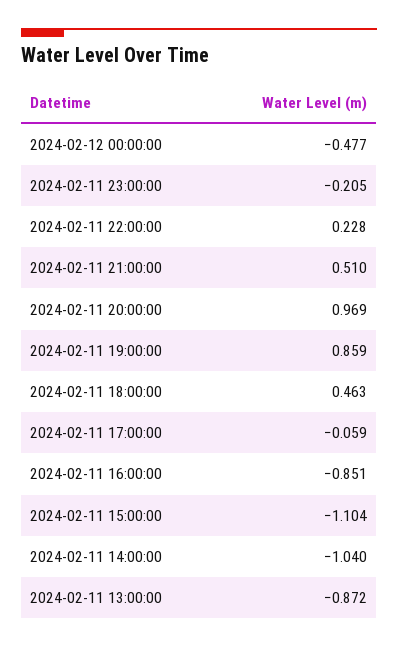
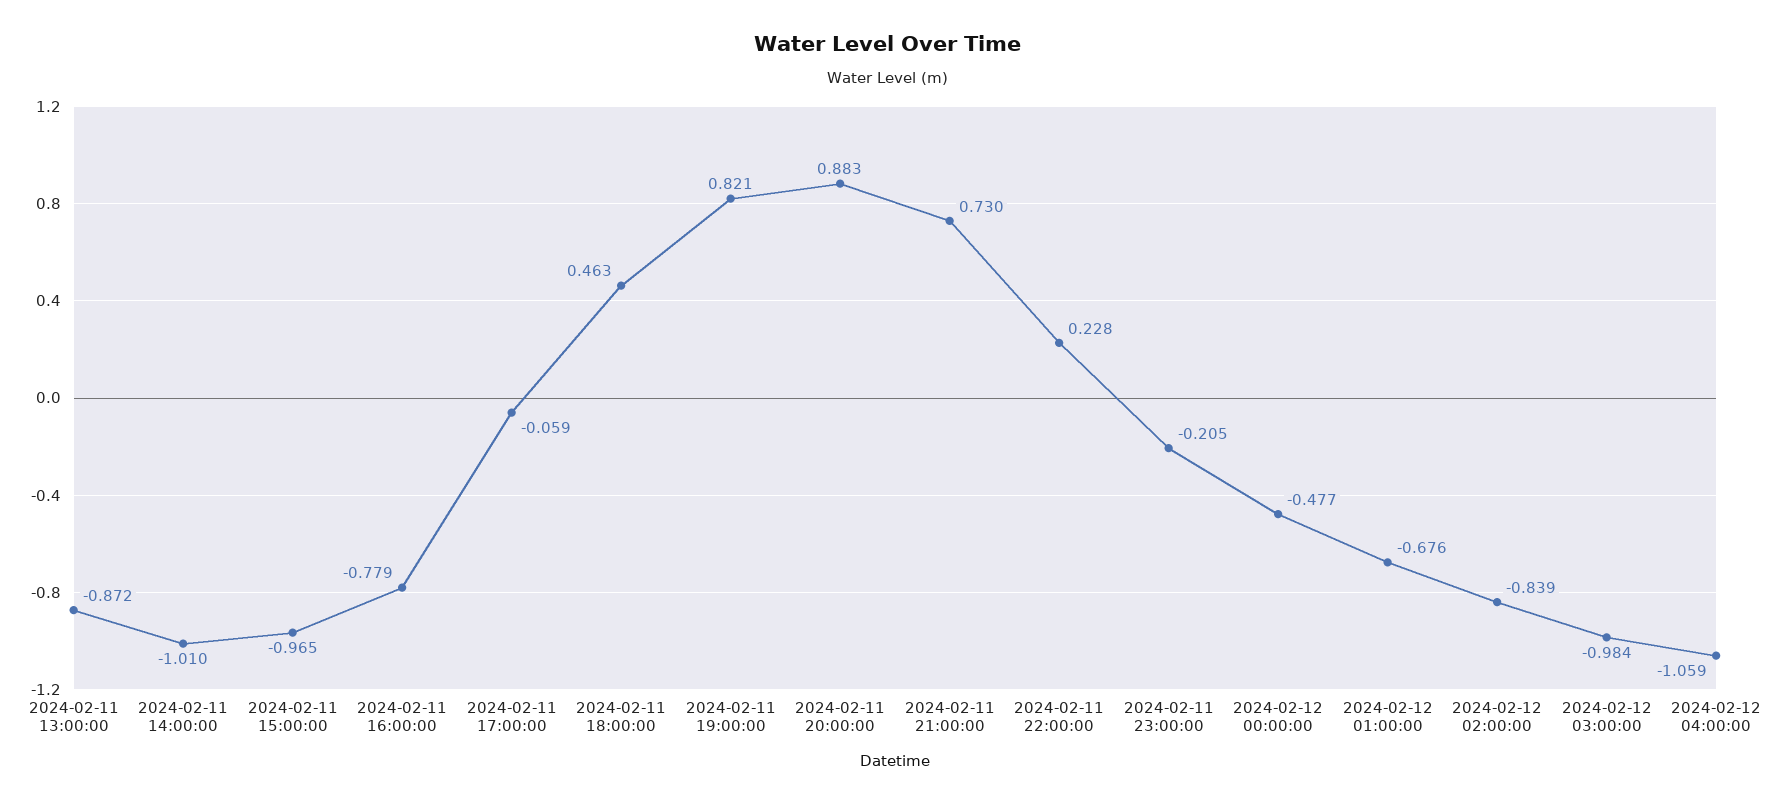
2024-02-11 21:00:00: 0.51 -> 0.73
2024-02-11 20:00:00: 0.969 -> 0.883
2024-02-11 19:00:00: 0.859 -> 0.821
2024-02-11 16:00:00: -0.851 -> -0.779
2024-02-11 15:00:00: -1.104 -> -0.965
2024-02-11 14:00:00: -1.04 -> -1.01
2024-02-12 01:00:00: none -> -0.676
2024-02-12 02:00:00: none -> -0.839
2024-02-12 03:00:00: none -> -0.984
2024-02-12 04:00:00: none -> -1.059

